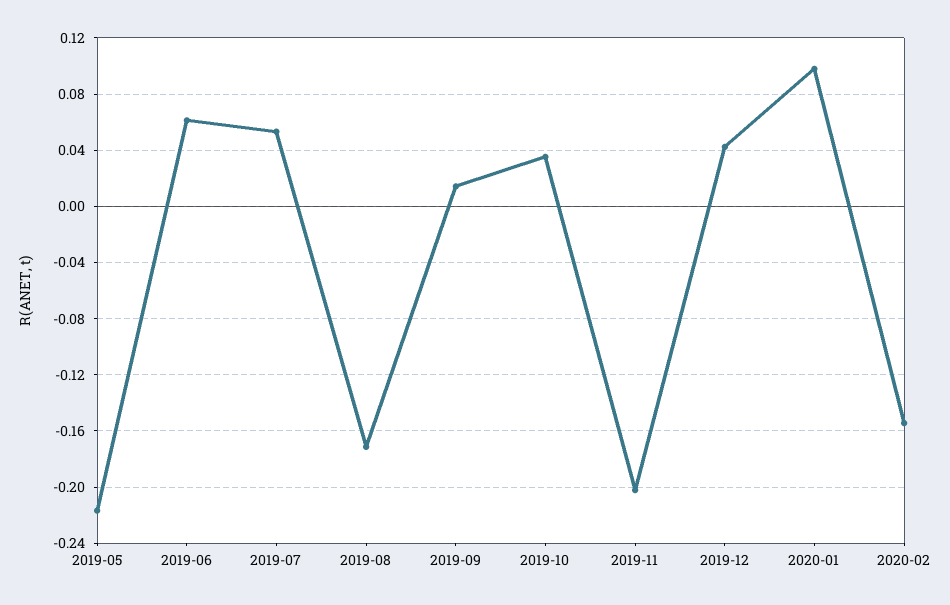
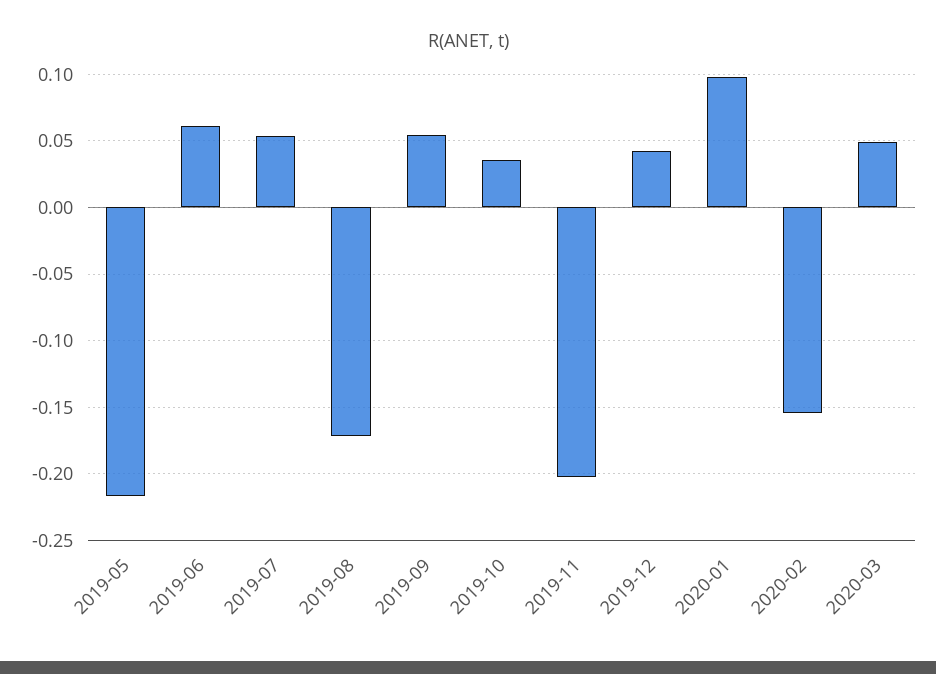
2019-09: 0.015 -> 0.055
2020-03: none -> 0.05

